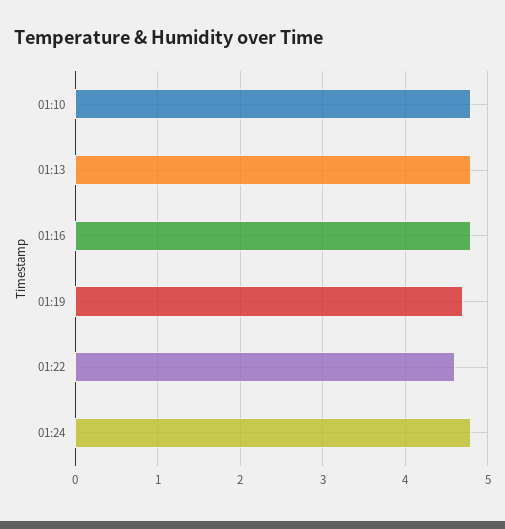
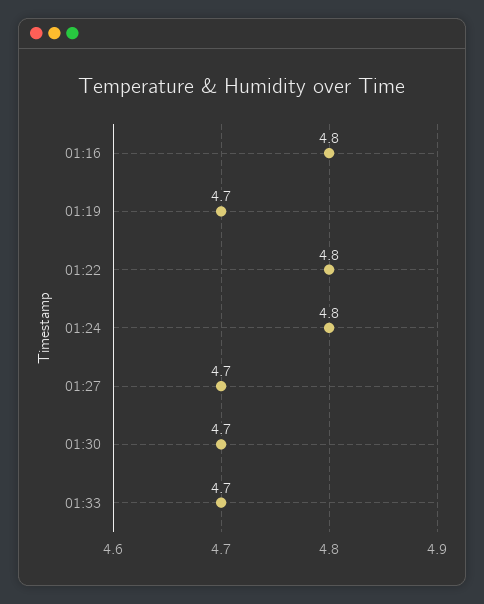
01:10: 4.8 -> none
01:13: 4.8 -> none
01:22: 4.6 -> 4.8
01:27: none -> 4.7
01:30: none -> 4.7
01:33: none -> 4.7

